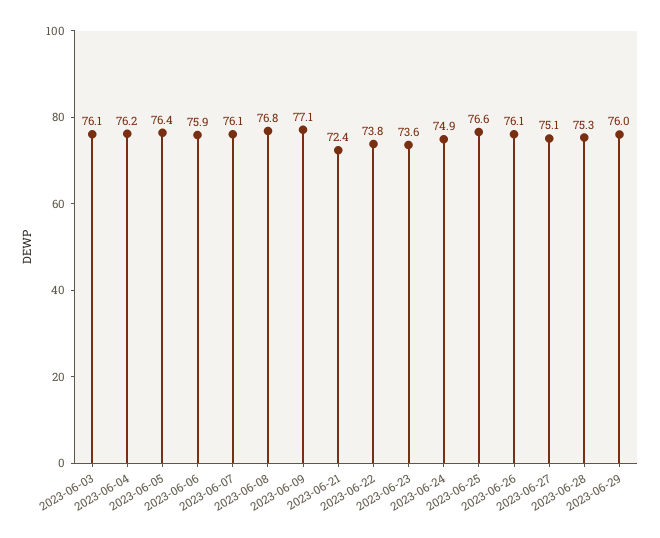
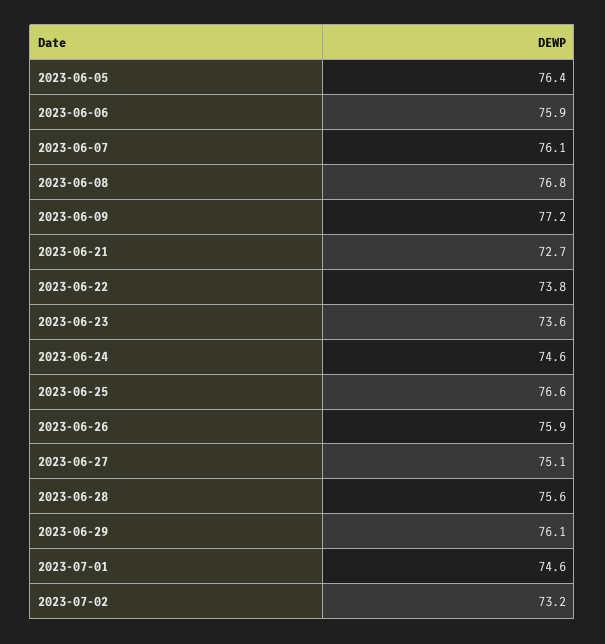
2023-06-03: 76.1 -> none
2023-06-04: 76.2 -> none
2023-06-09: 77.1 -> 77.2
2023-06-21: 72.4 -> 72.7
2023-06-24: 74.9 -> 74.6
2023-06-26: 76.1 -> 75.9
2023-06-28: 75.3 -> 75.6
2023-06-29: 76 -> 76.1
2023-07-01: none -> 74.6
2023-07-02: none -> 73.2

